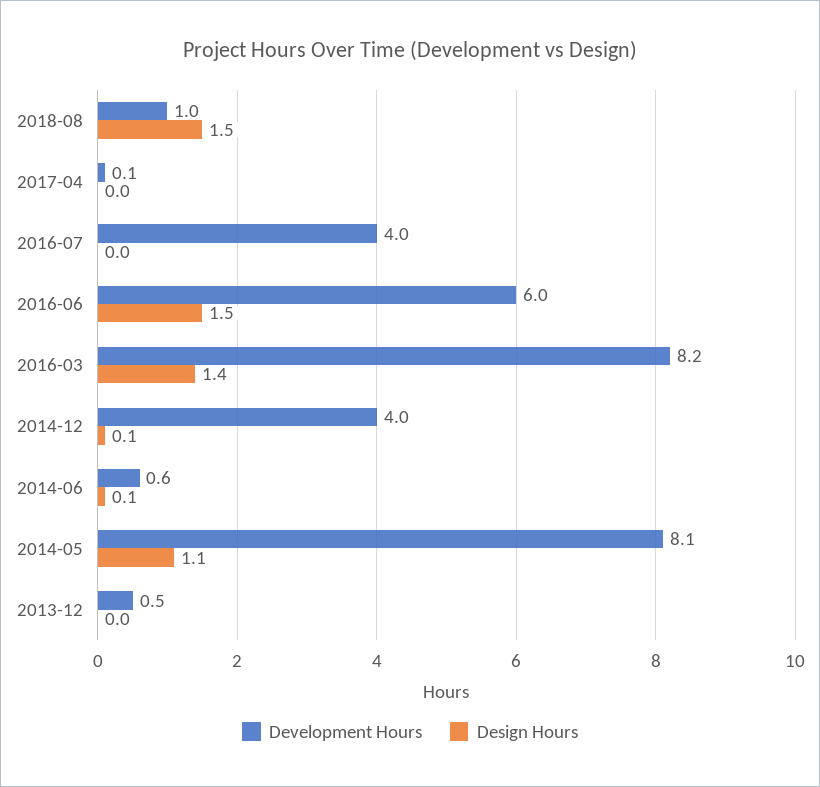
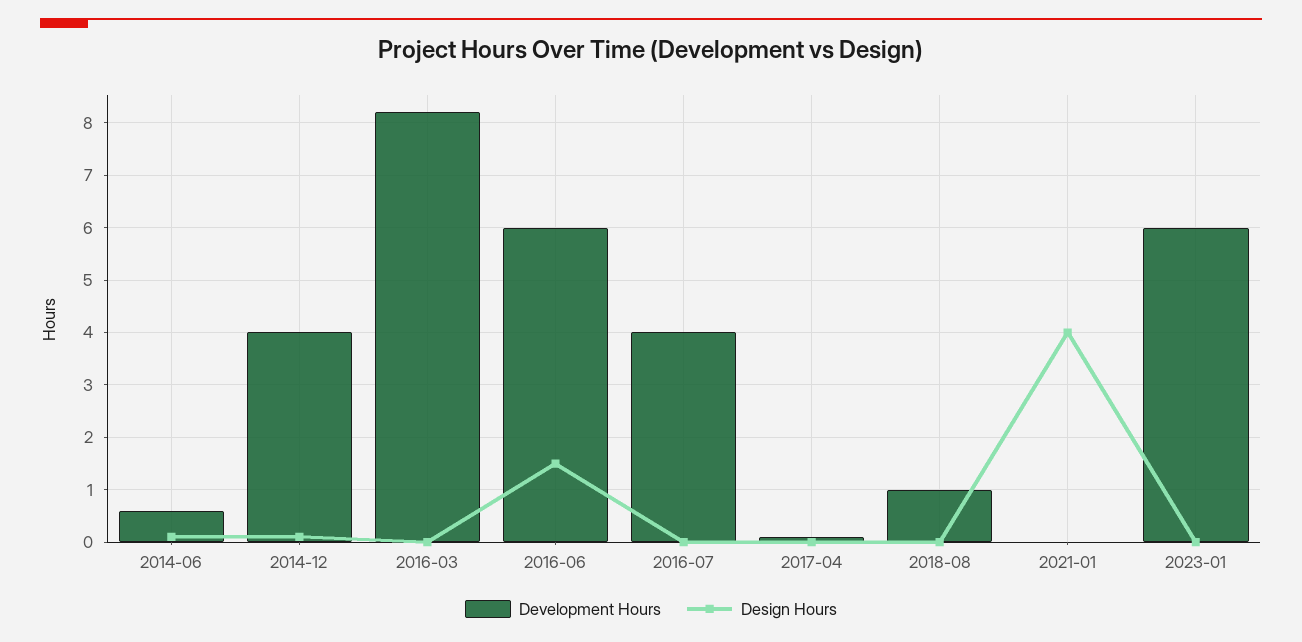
Design Hours, 2018-08: 1.5 -> 0
Design Hours, 2016-03: 1.4 -> 0
Development Hours, 2014-05: 8.1 -> none
Design Hours, 2014-05: 1.1 -> none
Development Hours, 2013-12: 0.5 -> none
Design Hours, 2013-12: 0 -> none
Development Hours, 2021-01: none -> 0
Design Hours, 2021-01: none -> 4
Development Hours, 2023-01: none -> 6
Design Hours, 2023-01: none -> 0

